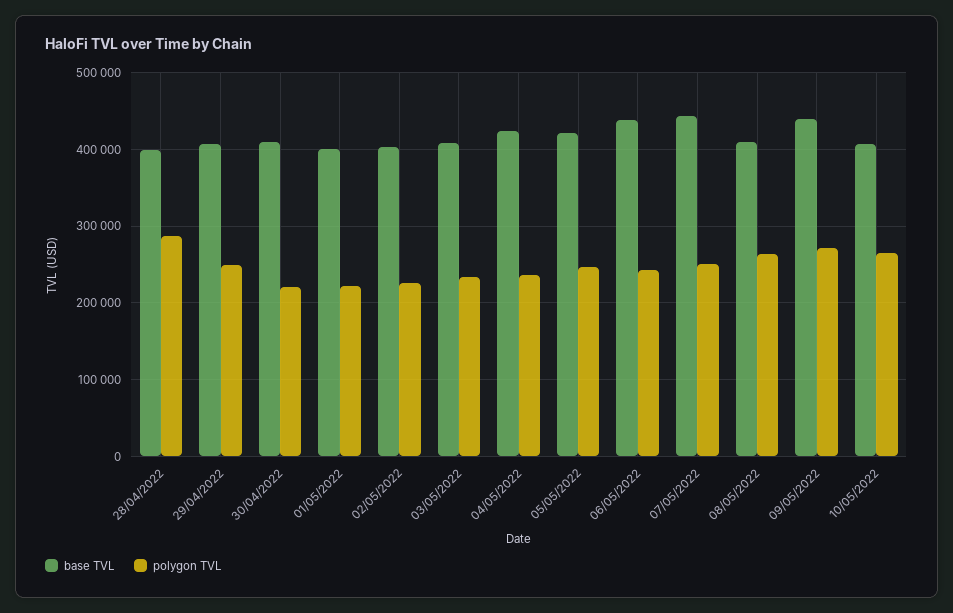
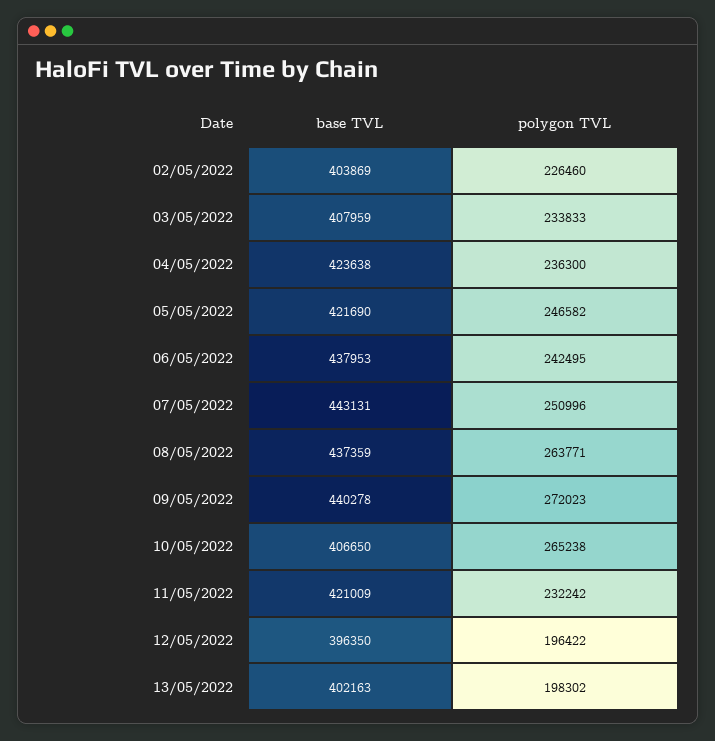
base TVL, 28/04/2022: 400000 -> none
polygon TVL, 28/04/2022: 290000 -> none
base TVL, 29/04/2022: 410000 -> none
polygon TVL, 29/04/2022: 250000 -> none
base TVL, 30/04/2022: 410000 -> none
polygon TVL, 30/04/2022: 220000 -> none
base TVL, 01/05/2022: 400000 -> none
polygon TVL, 01/05/2022: 220000 -> none
base TVL, 08/05/2022: 410000 -> 437359
base TVL, 11/05/2022: none -> 421009
polygon TVL, 11/05/2022: none -> 232242
base TVL, 12/05/2022: none -> 396350
polygon TVL, 12/05/2022: none -> 196422
base TVL, 13/05/2022: none -> 402163
polygon TVL, 13/05/2022: none -> 198302

